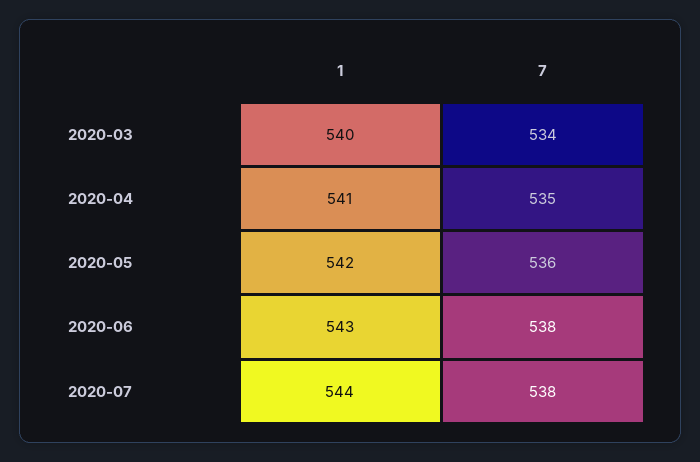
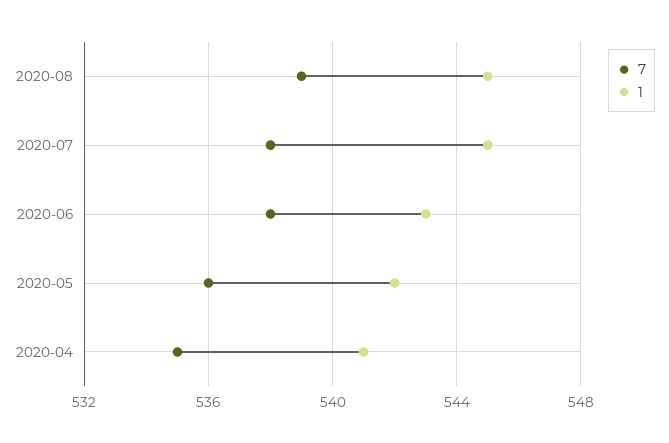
1, 2020-03: 540 -> none
7, 2020-03: 534 -> none
1, 2020-07: 544 -> 545
7, 2020-08: none -> 539
1, 2020-08: none -> 545

